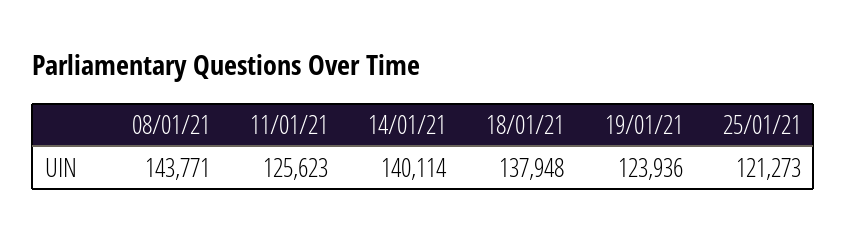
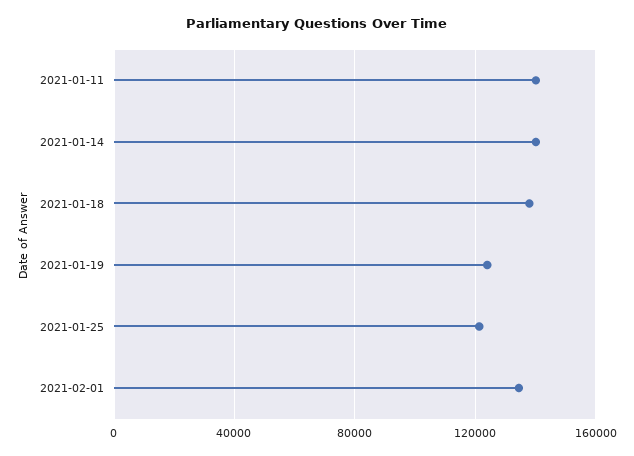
08/01/21: 143771 -> none
11/01/21: 125623 -> 140000
2021-02-01: none -> 135000

